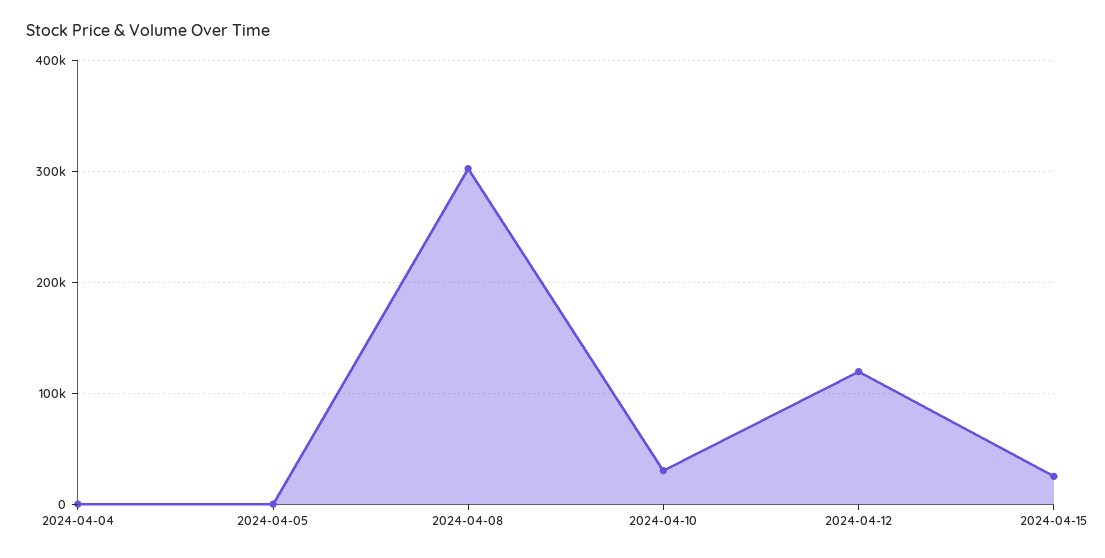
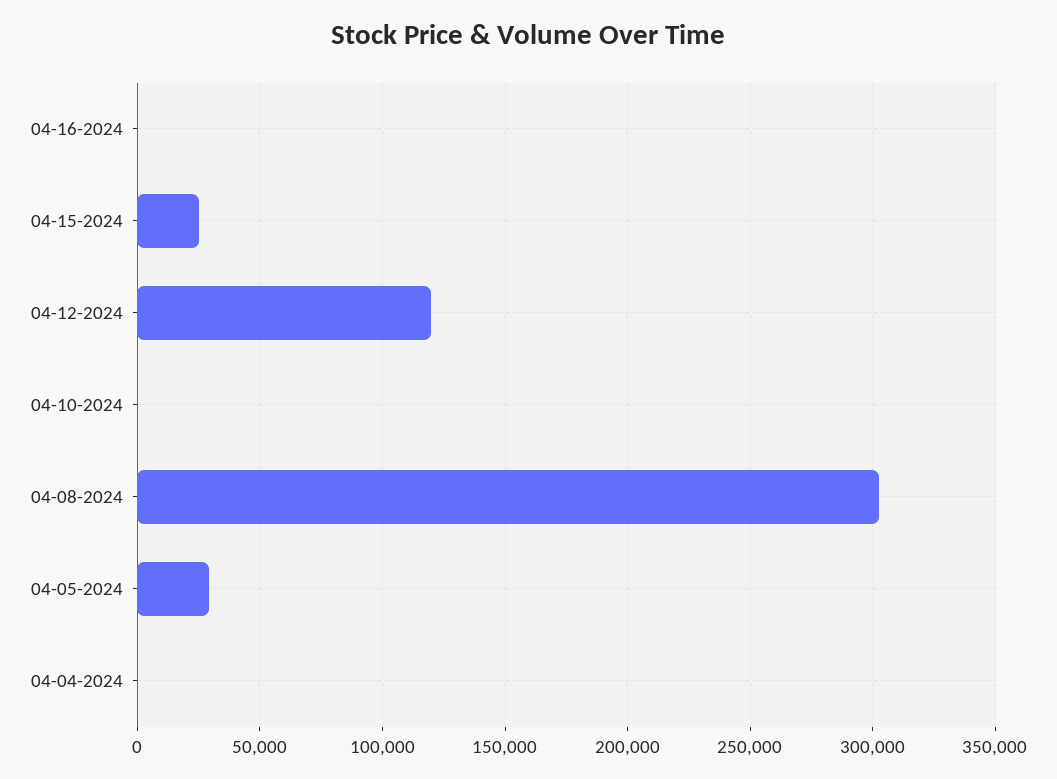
2024-04-05: 0 -> 30000
2024-04-10: 30000 -> 0
04-16-2024: none -> 0

